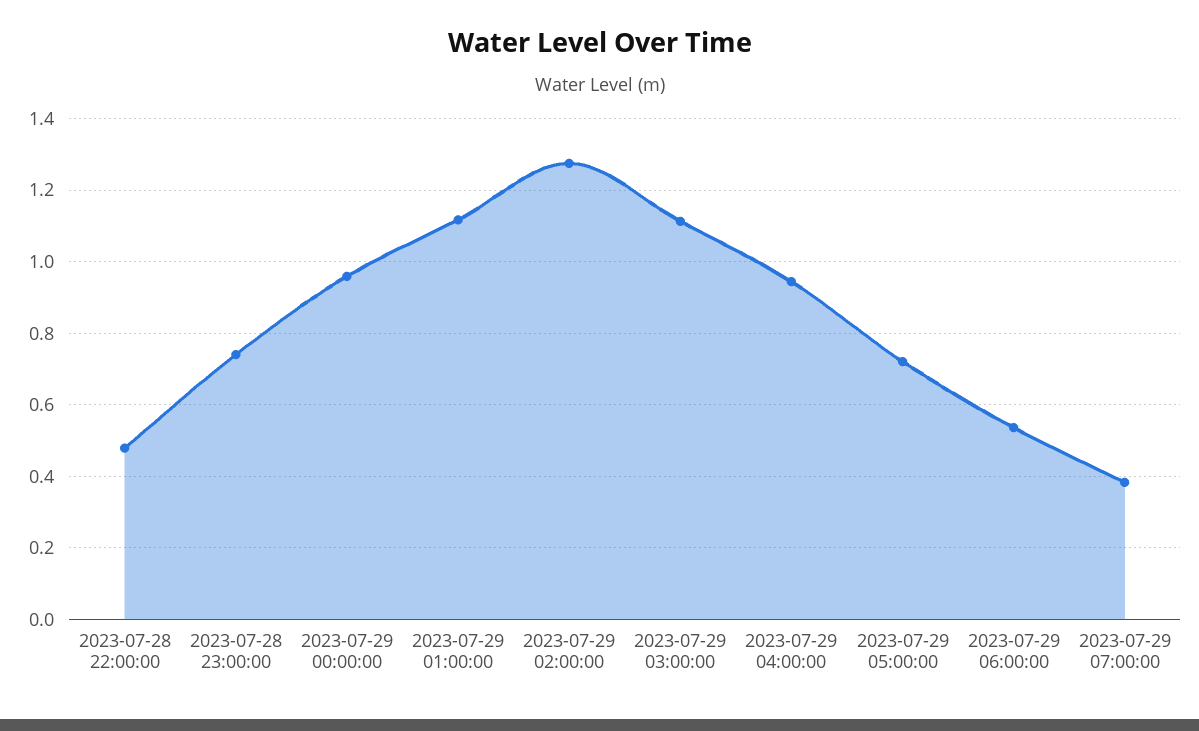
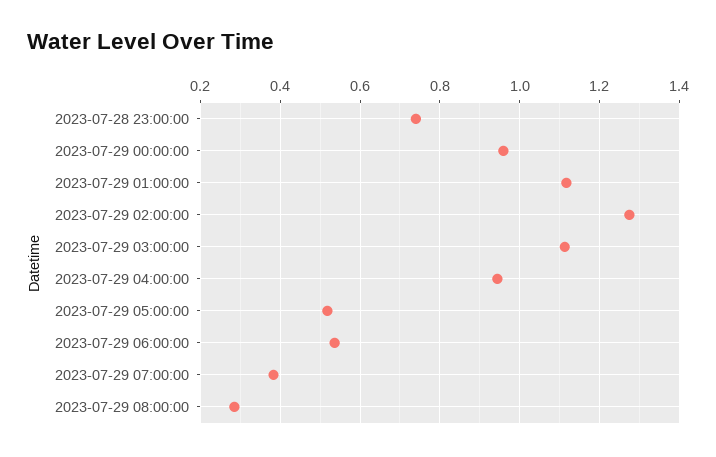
2023-07-28 22:00:00: 0.48 -> none
2023-07-29 05:00:00: 0.72 -> 0.52
2023-07-29 08:00:00: none -> 0.28

